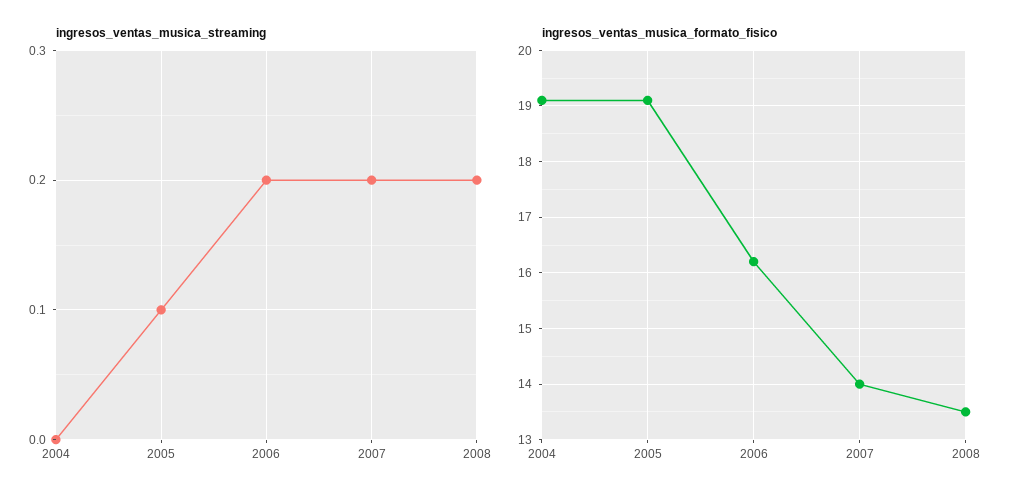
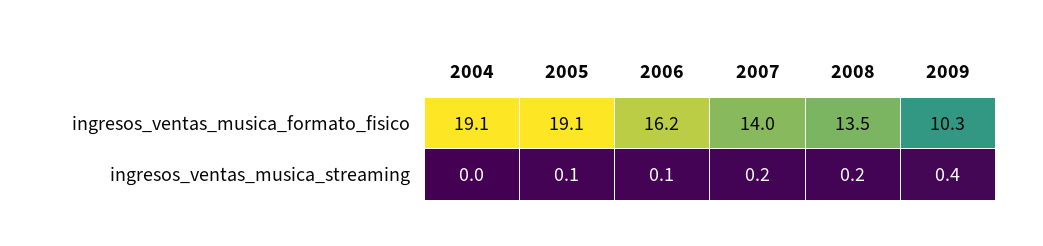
ingresos_ventas_musica_streaming, 2006: 0.2 -> 0.1
ingresos_ventas_musica_formato_fisico, 2009: none -> 10.3
ingresos_ventas_musica_streaming, 2009: none -> 0.4

